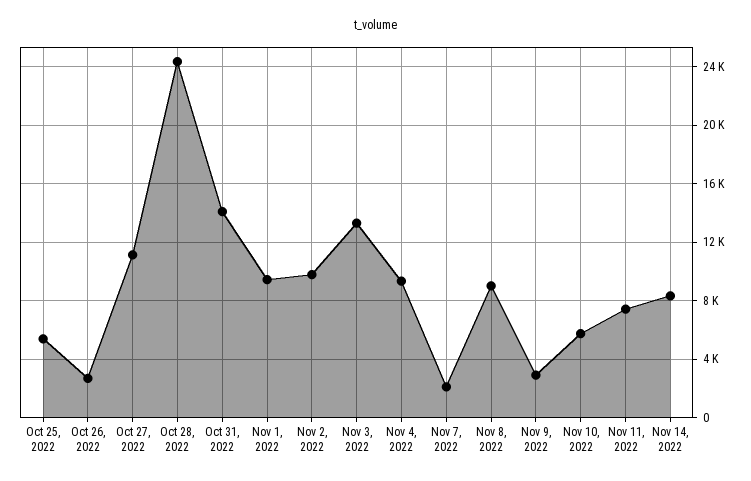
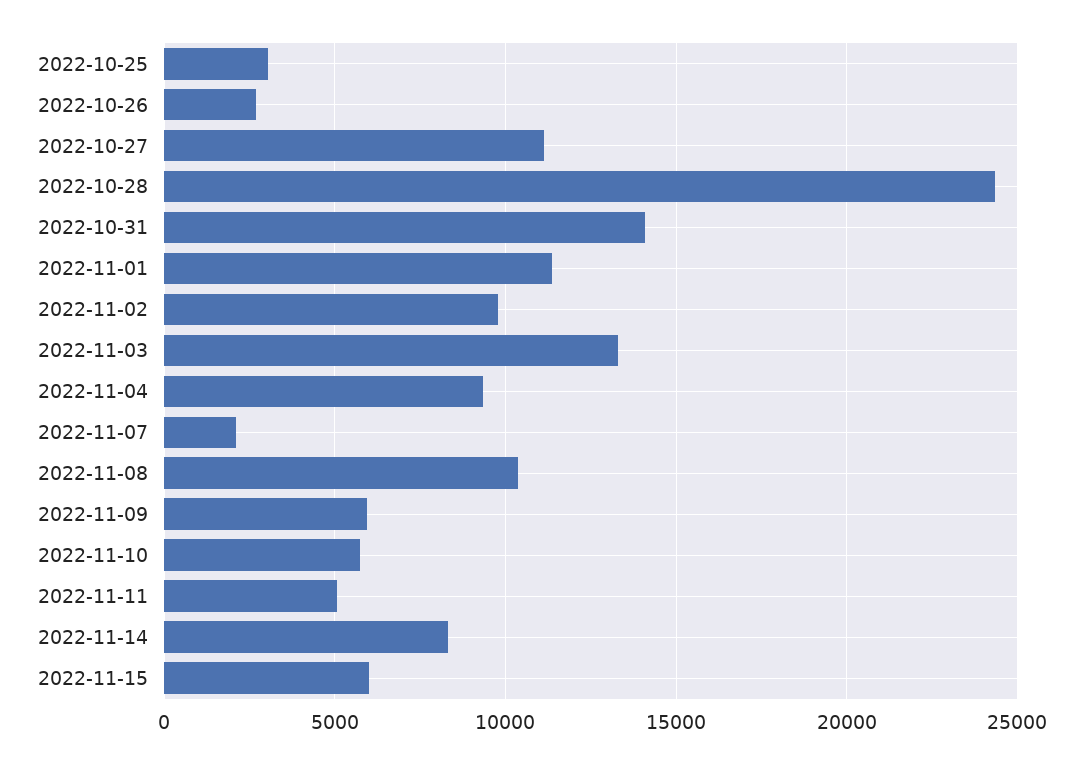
Oct 25, 2022: 5500 -> 3000
Nov 1, 2022: 9500 -> 11500
Nov 8, 2022: 9000 -> 10500
Nov 9, 2022: 3000 -> 6000
Nov 11, 2022: 7500 -> 5000
2022-11-15: none -> 6000

